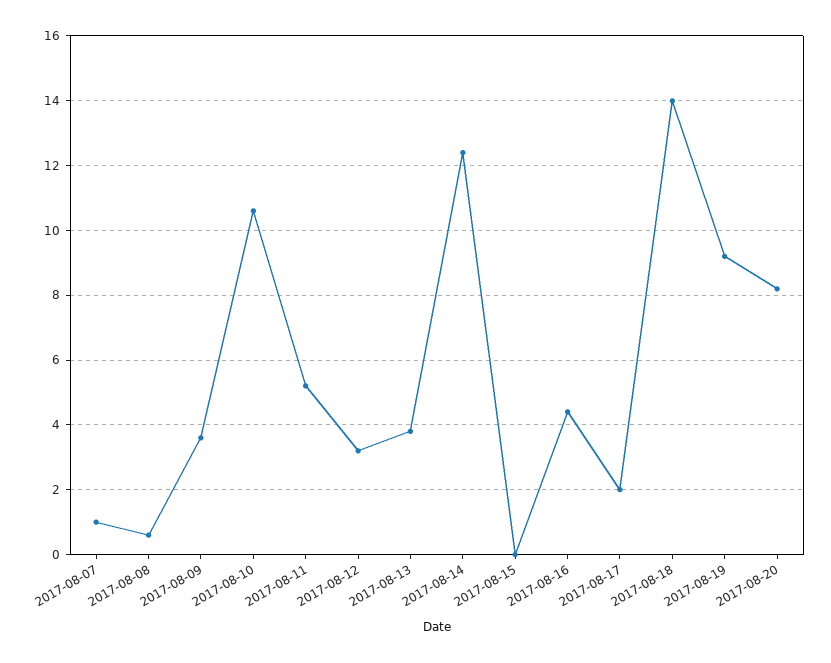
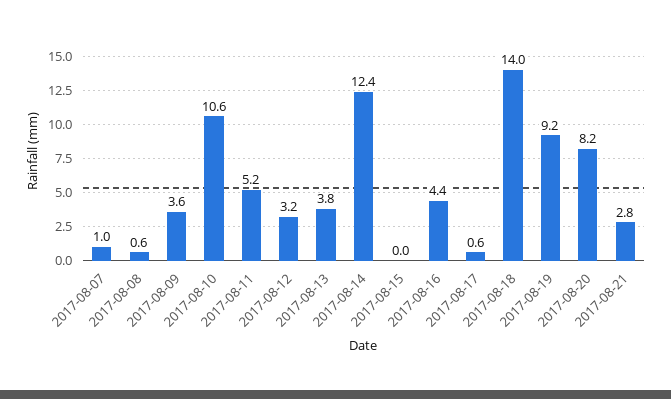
2017-08-17: 2 -> 0.6
2017-08-21: none -> 2.8

